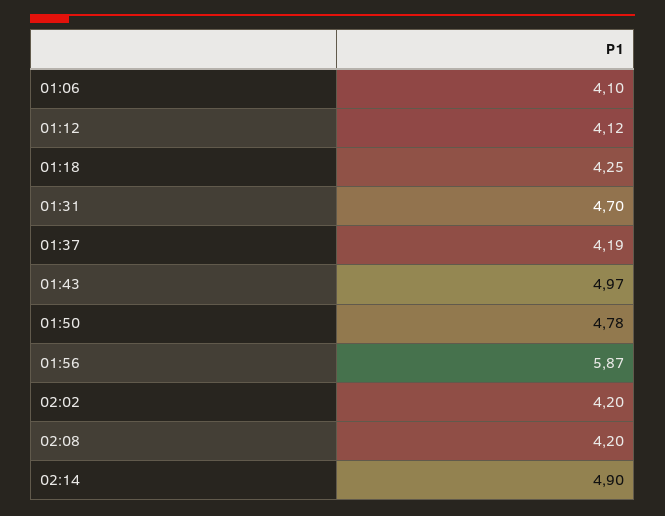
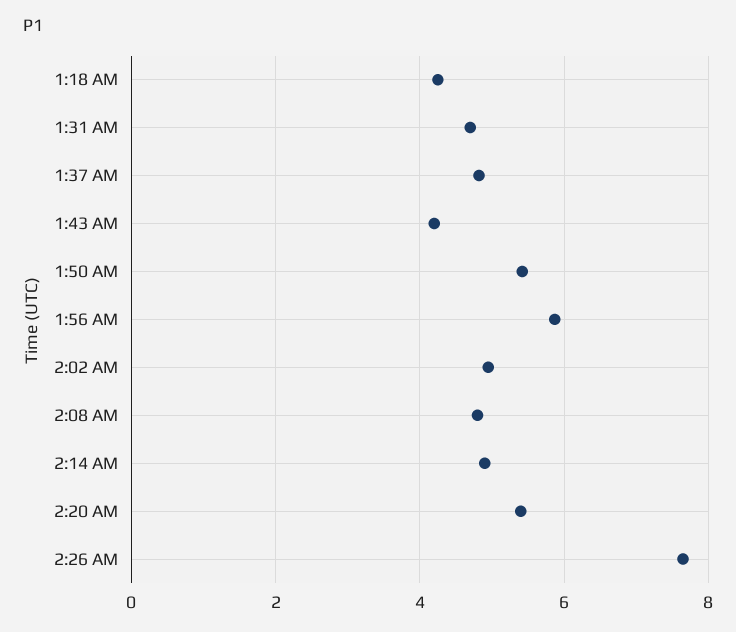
01:06: 4.1 -> none
01:12: 4.12 -> none
01:37: 4.19 -> 4.8
01:43: 4.97 -> 4.2
01:50: 4.78 -> 5.4
02:02: 4.2 -> 5
02:08: 4.2 -> 4.8
2:20 AM: none -> 5.4
2:26 AM: none -> 7.6

